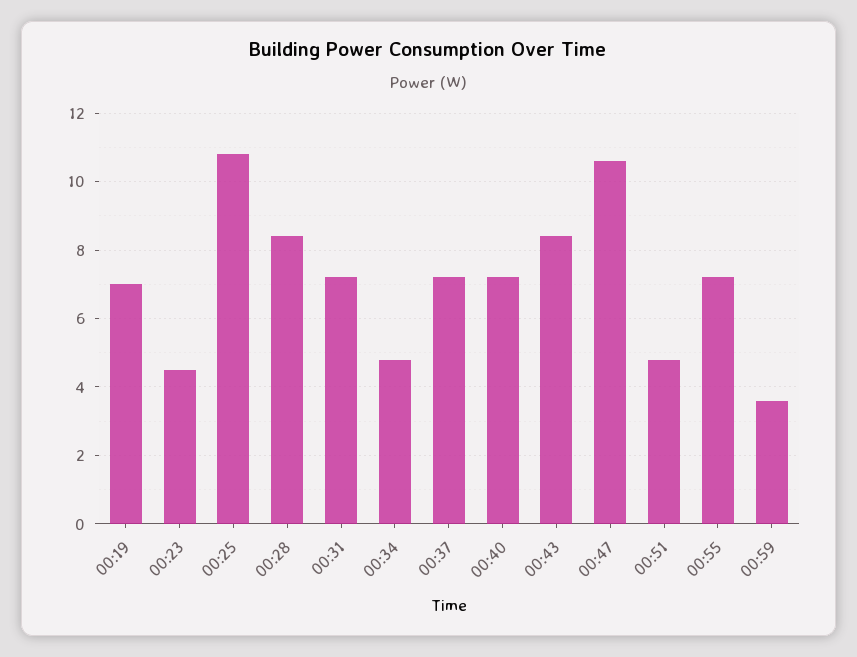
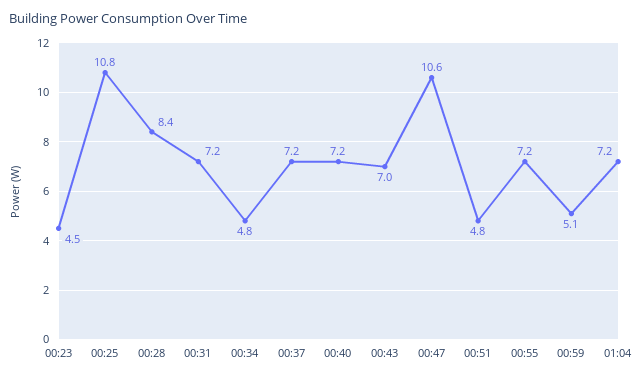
00:19: 7 -> none
00:43: 8.5 -> 7
00:59: 3.5 -> 5.1
01:04: none -> 7.2

